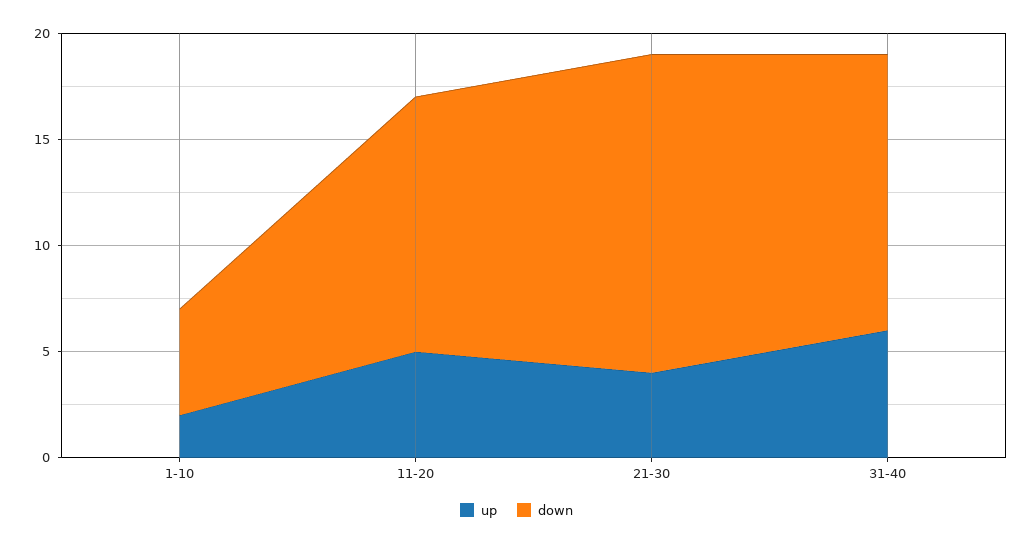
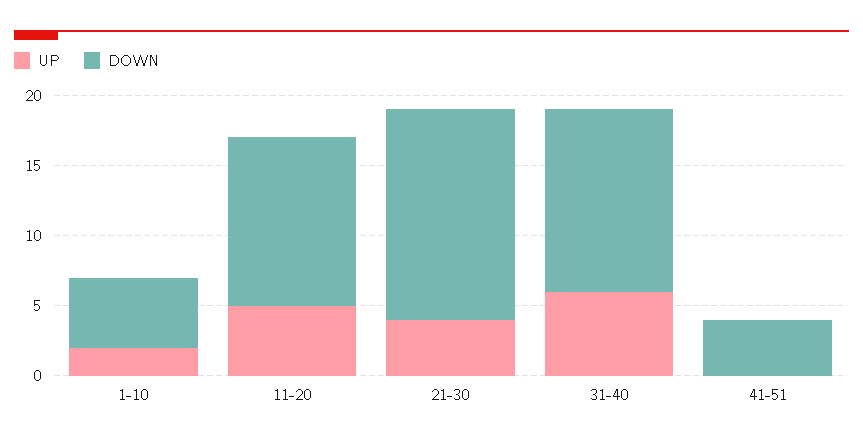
up, 41-51: none -> 0
down, 41-51: none -> 4

